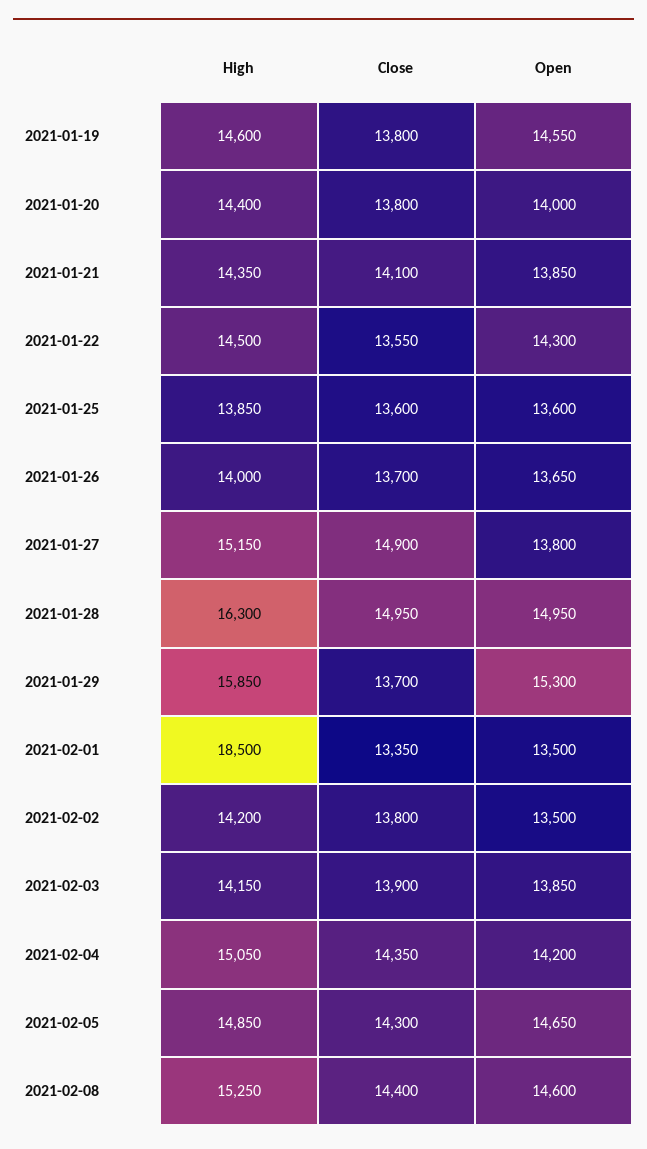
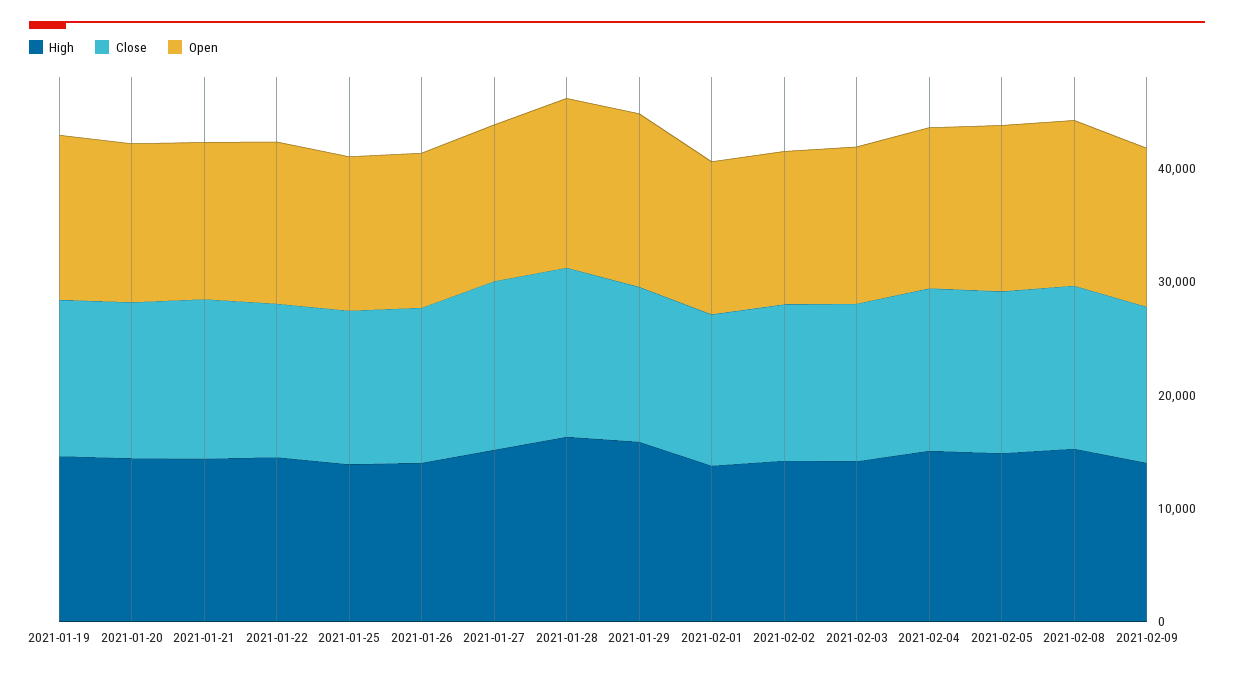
High, 2021-02-01: 18500 -> 14000
High, 2021-02-09: none -> 14000
Close, 2021-02-09: none -> 14000
Open, 2021-02-09: none -> 14000

